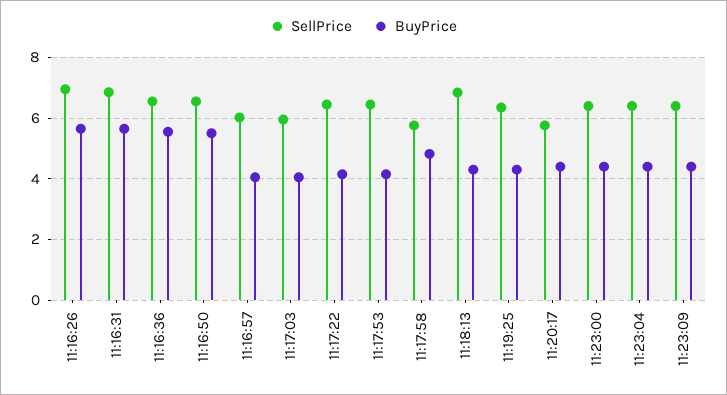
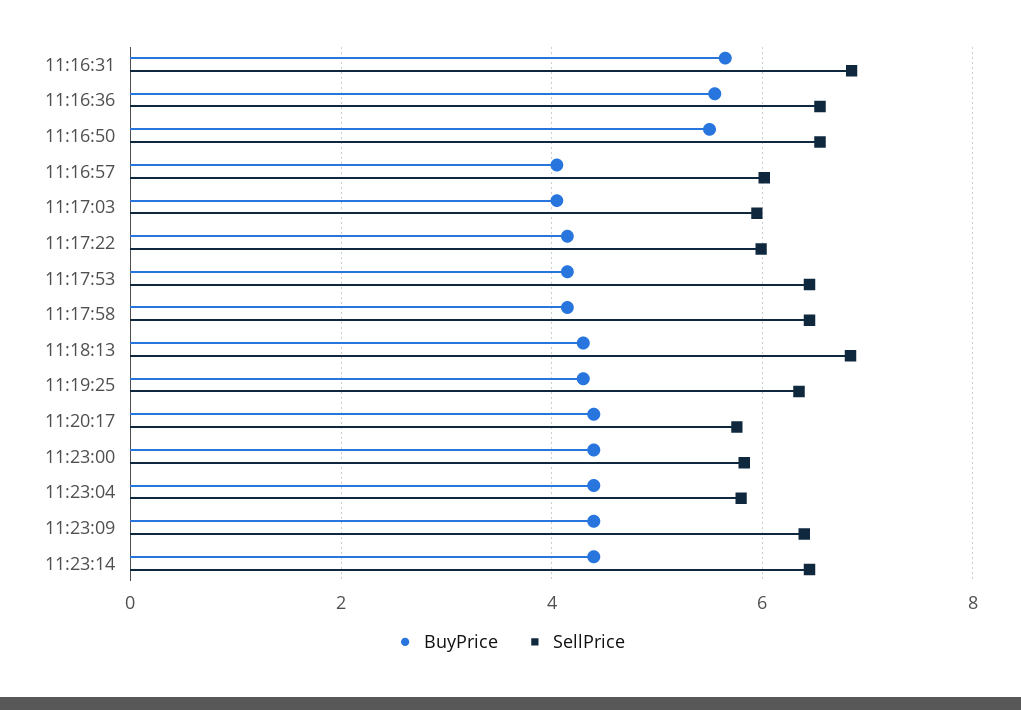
SellPrice, 11:16:26: 7 -> none
BuyPrice, 11:16:26: 5.6 -> none
SellPrice, 11:17:22: 6.4 -> 6
SellPrice, 11:17:58: 5.8 -> 6.4
BuyPrice, 11:17:58: 4.8 -> 4.2
SellPrice, 11:23:00: 6.4 -> 5.8
SellPrice, 11:23:04: 6.4 -> 5.8
BuyPrice, 11:23:14: none -> 4.4
SellPrice, 11:23:14: none -> 6.4

